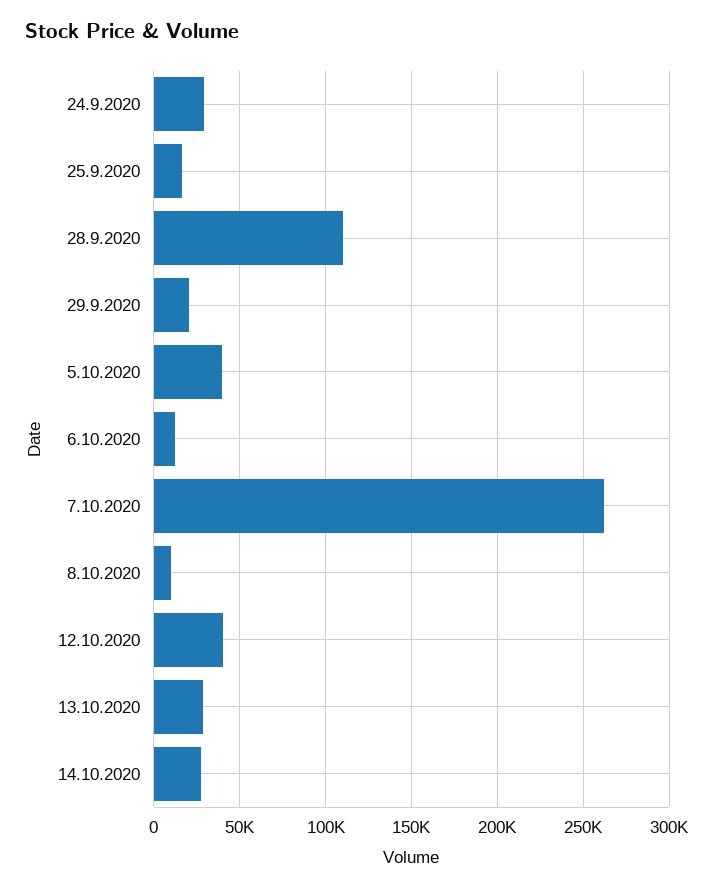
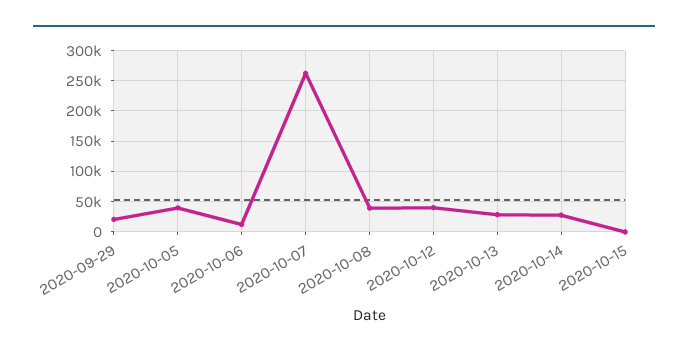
24.9.2020: 30000 -> none
25.9.2020: 15000 -> none
28.9.2020: 110000 -> none
8.10.2020: 10000 -> 40000
2020-10-15: none -> 0

